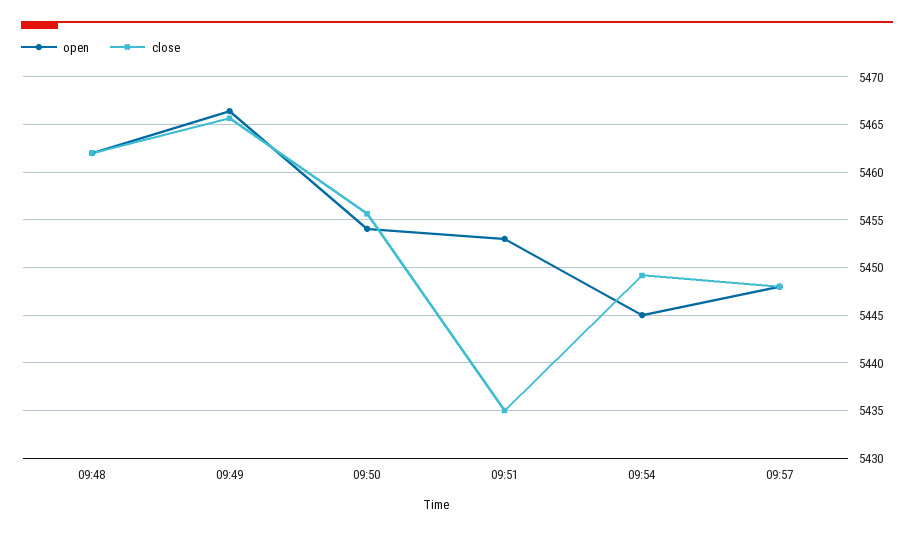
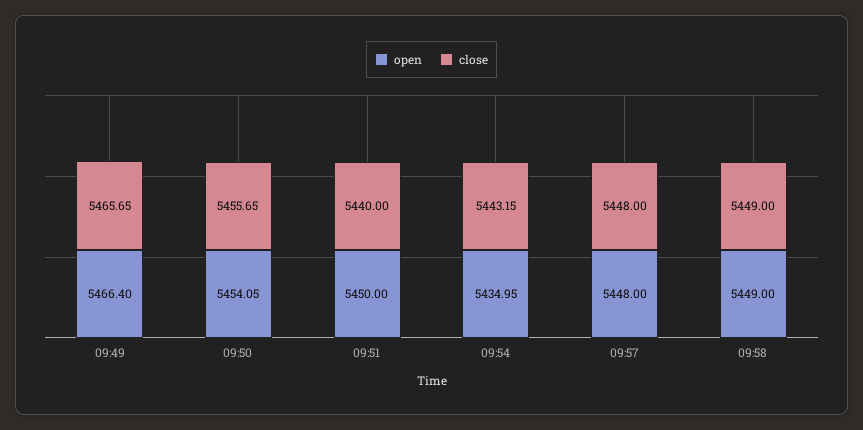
open, 09:48: 5462 -> none
close, 09:48: 5462 -> none
open, 09:51: 5453 -> 5450
close, 09:51: 5435 -> 5440
open, 09:54: 5445 -> 5434.95
close, 09:54: 5449 -> 5443.15
open, 09:58: none -> 5449
close, 09:58: none -> 5449

